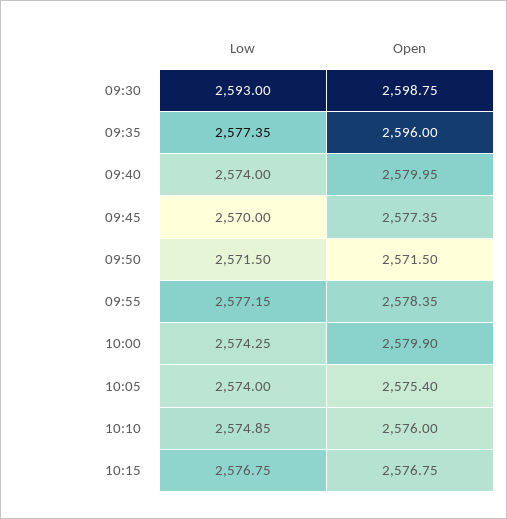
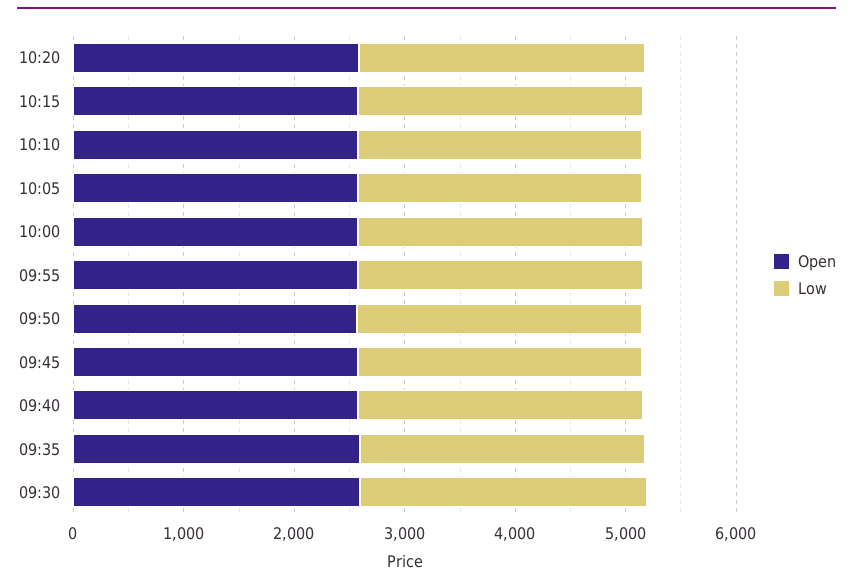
Open, 10:20: none -> 2600
Low, 10:20: none -> 2600

